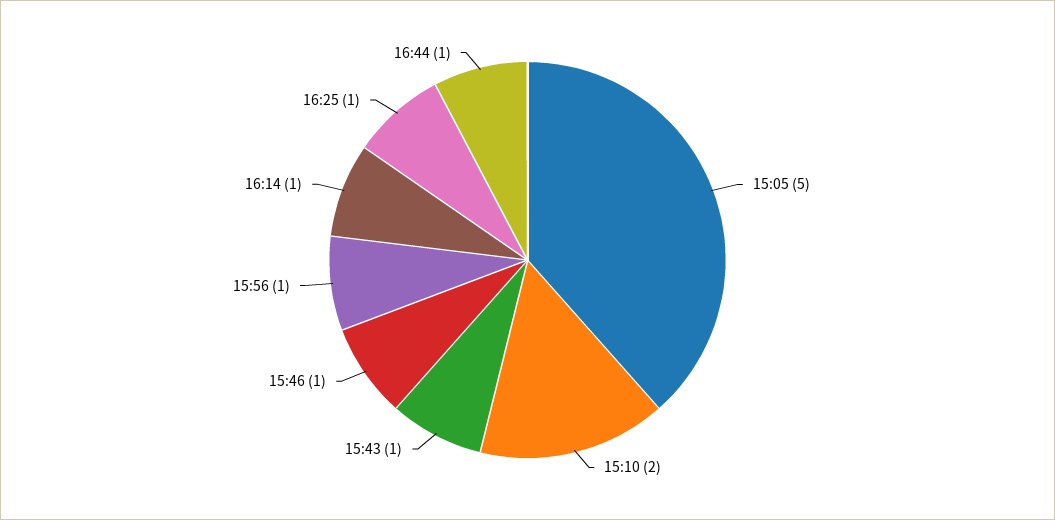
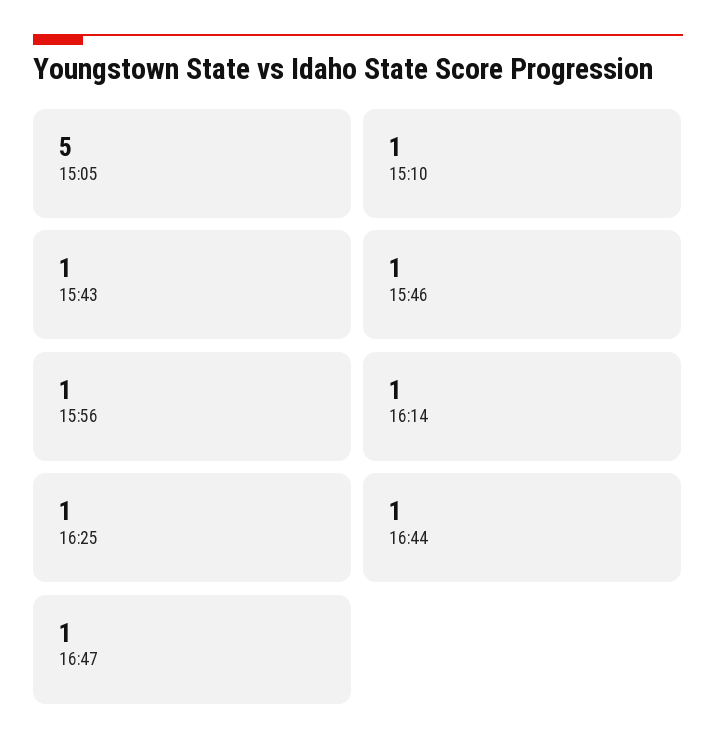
15:10: 2 -> 1
16:47: none -> 1

